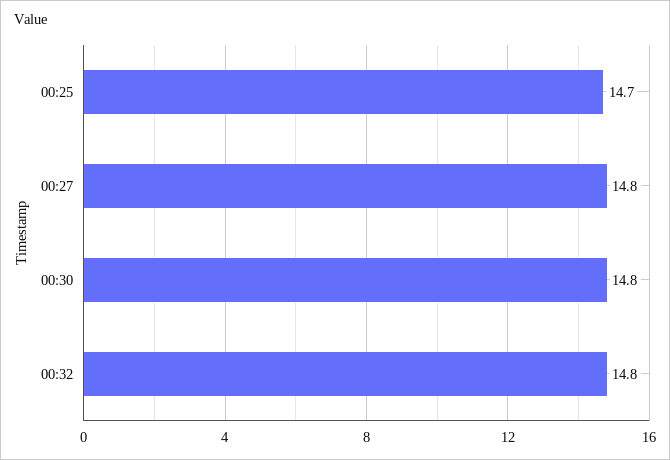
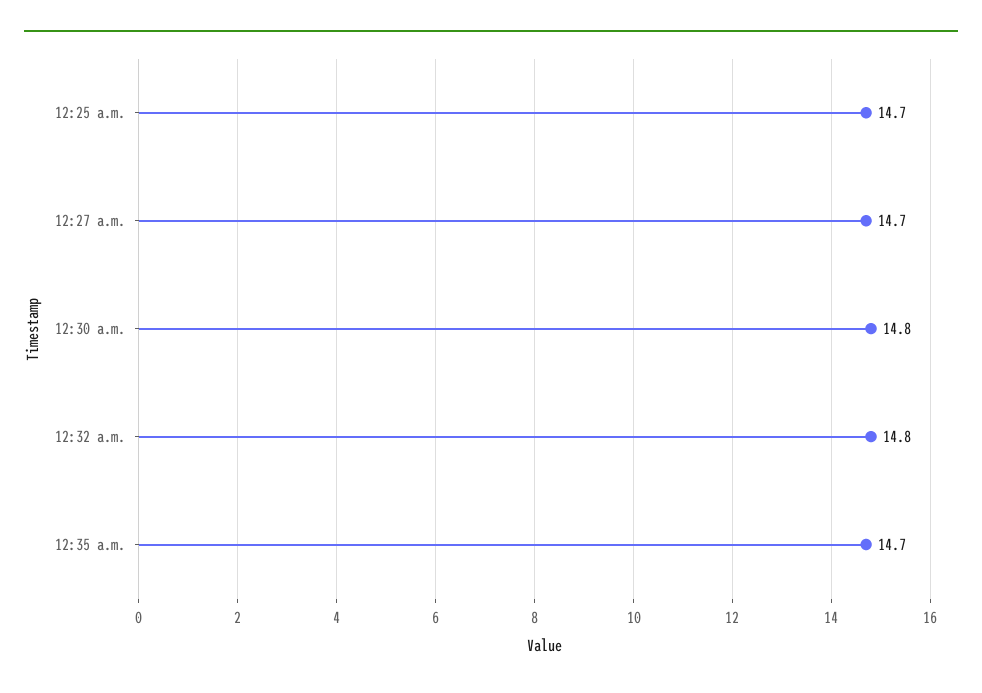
00:27: 14.8 -> 14.7
12:35 a.m.: none -> 14.7

